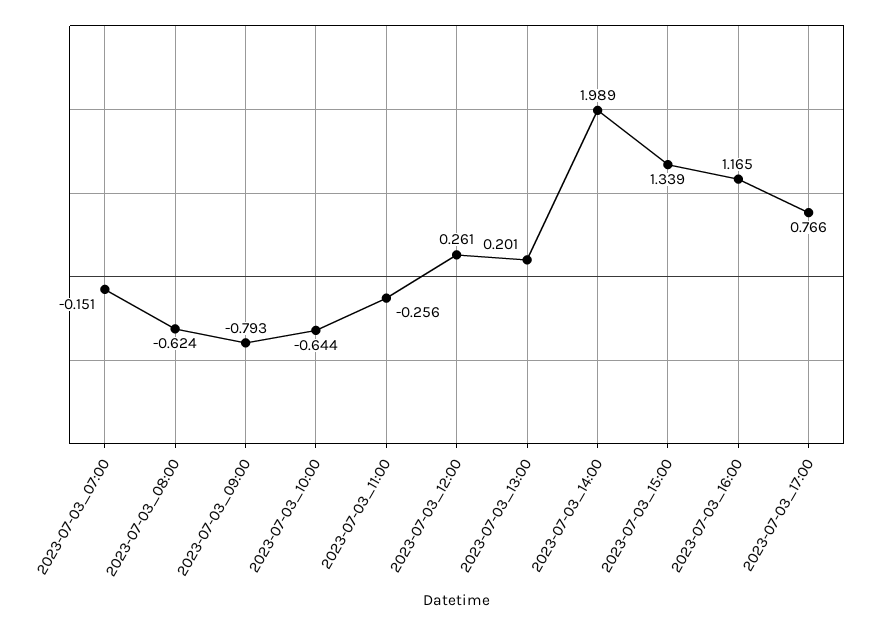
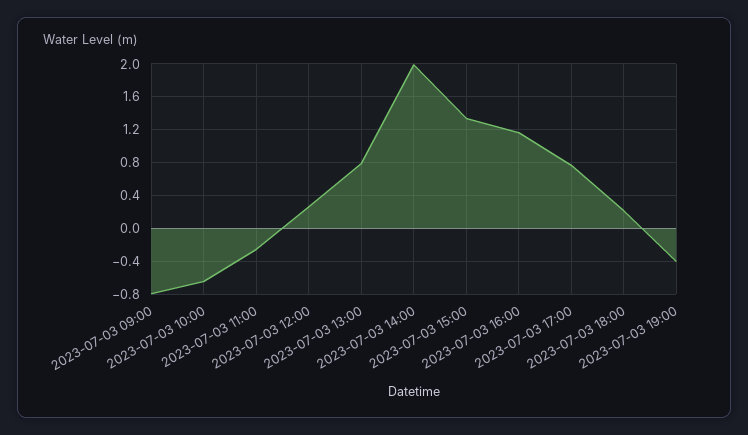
2023-07-03_07:00: -0.151 -> none
2023-07-03_08:00: -0.624 -> none
2023-07-03_13:00: 0.201 -> 0.8
2023-07-03 18:00: none -> 0.2
2023-07-03 19:00: none -> -0.4

